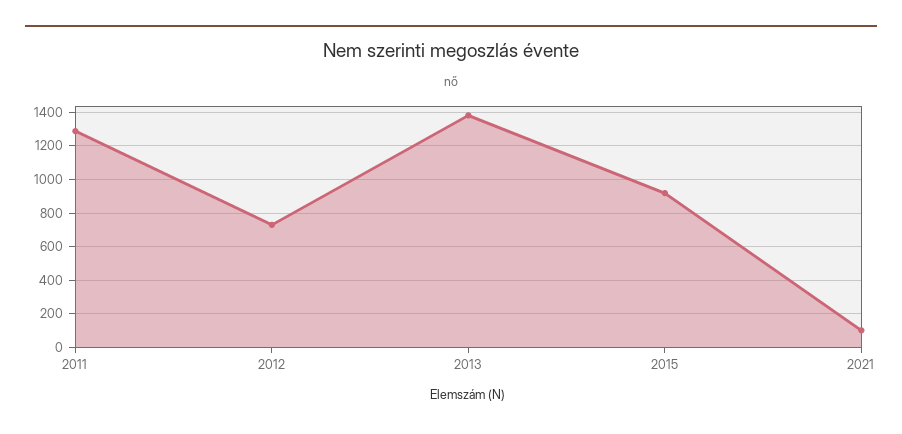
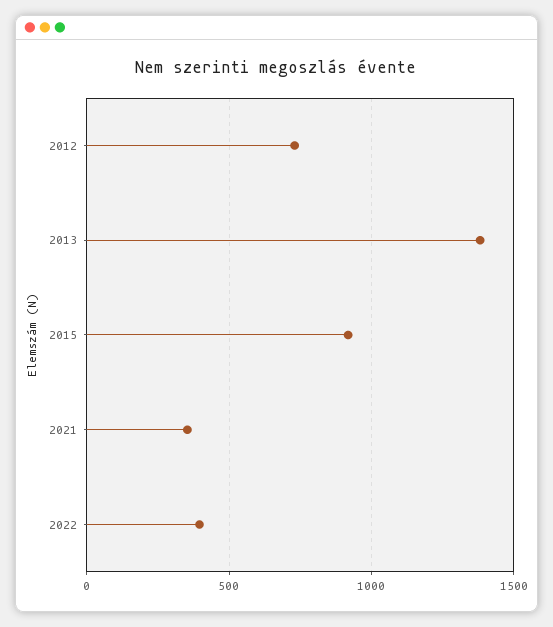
2011: 1300 -> none
2021: 100 -> 350
2022: none -> 400

